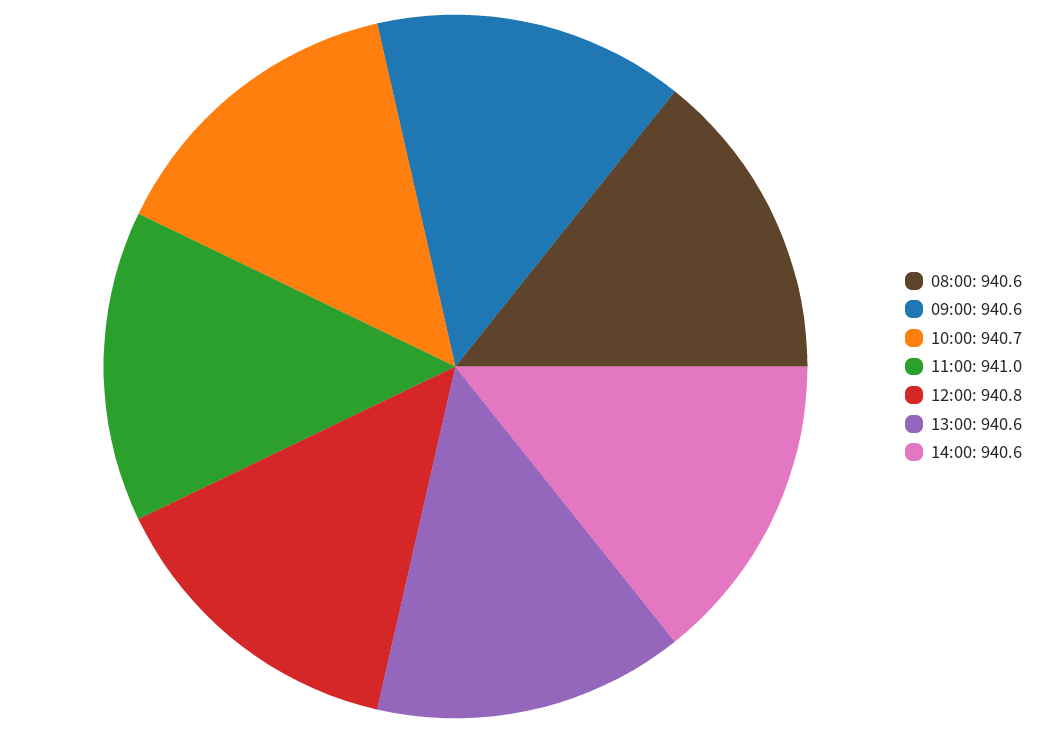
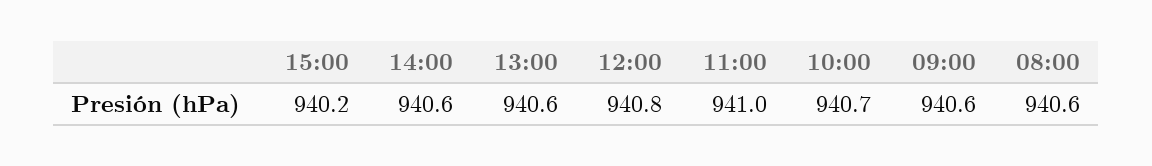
15:00: none -> 940.2

